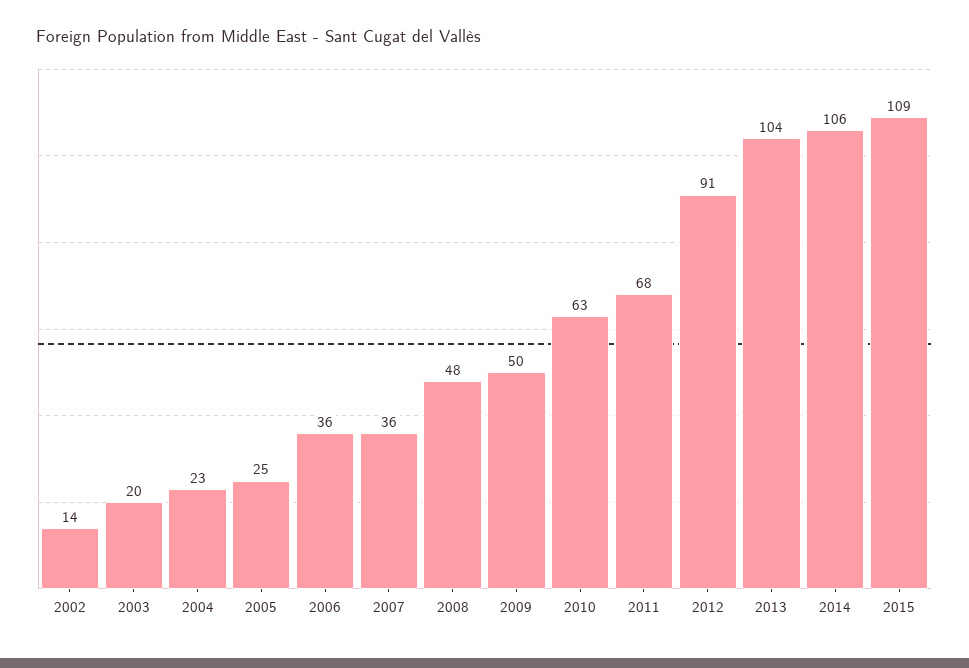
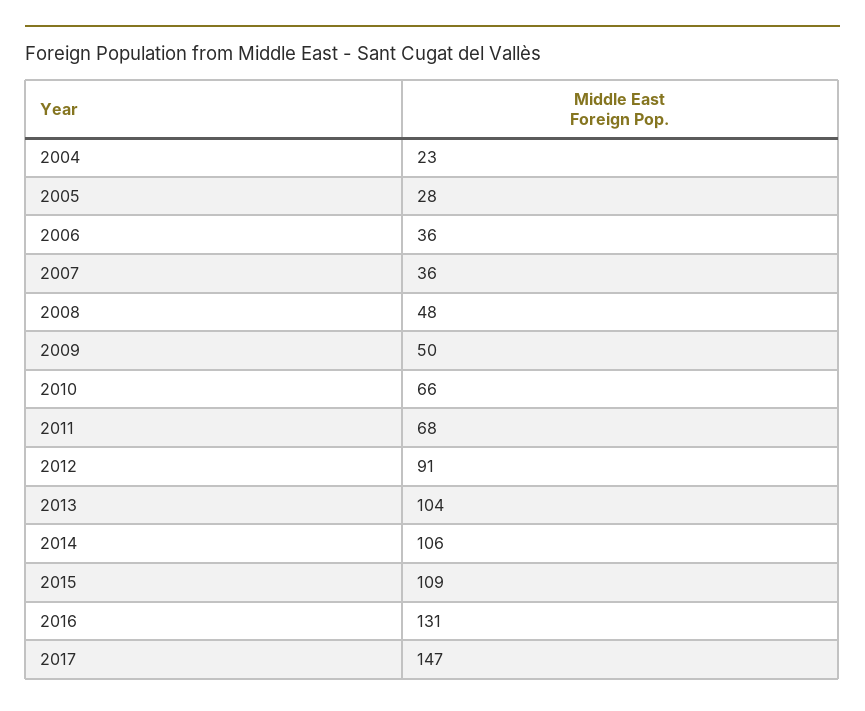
2002: 14 -> none
2003: 20 -> none
2005: 25 -> 28
2010: 63 -> 66
2016: none -> 131
2017: none -> 147

